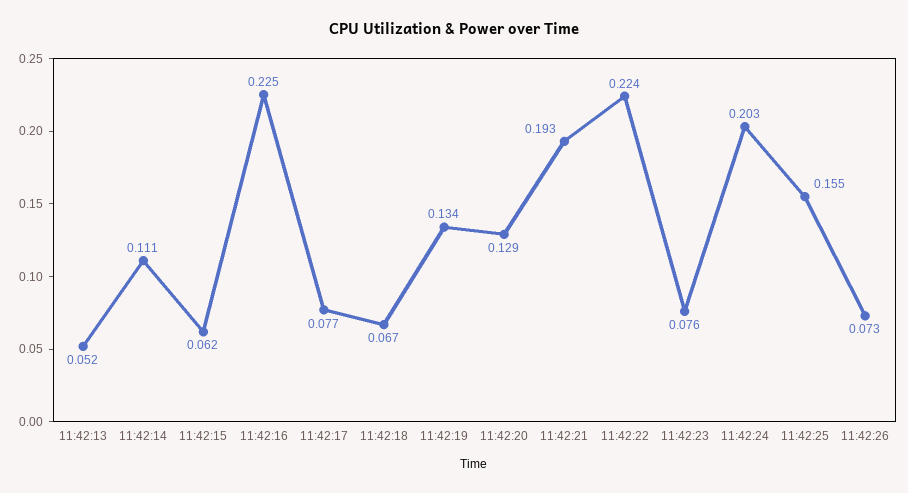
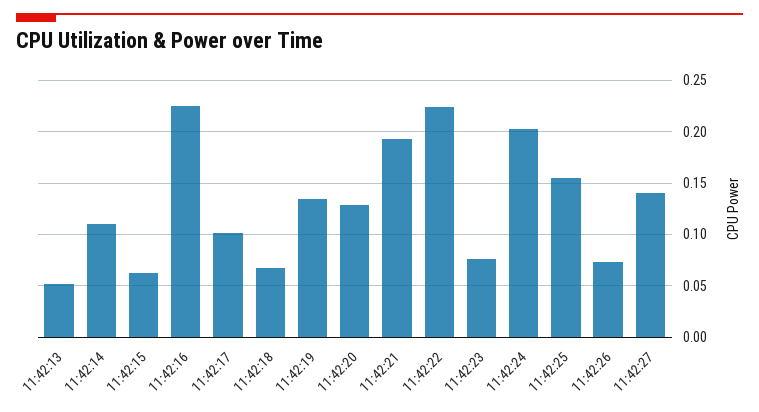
11:42:17: 0.077 -> 0.1
11:42:27: none -> 0.14

